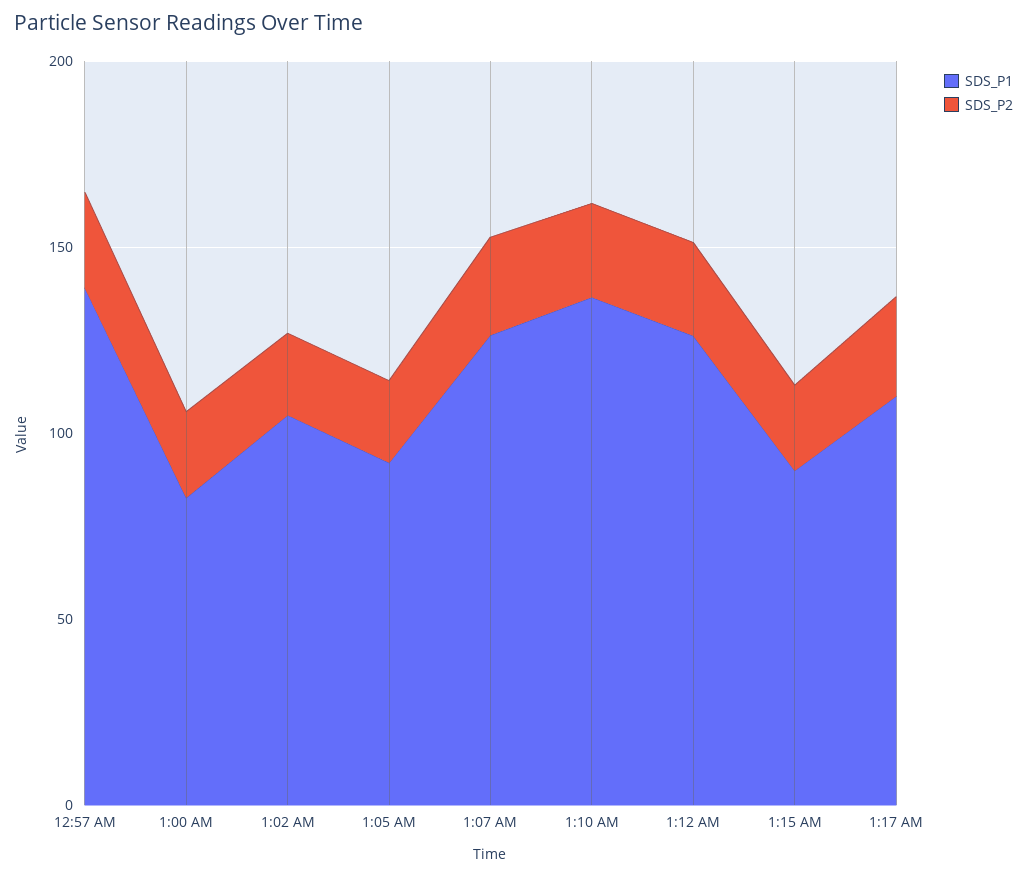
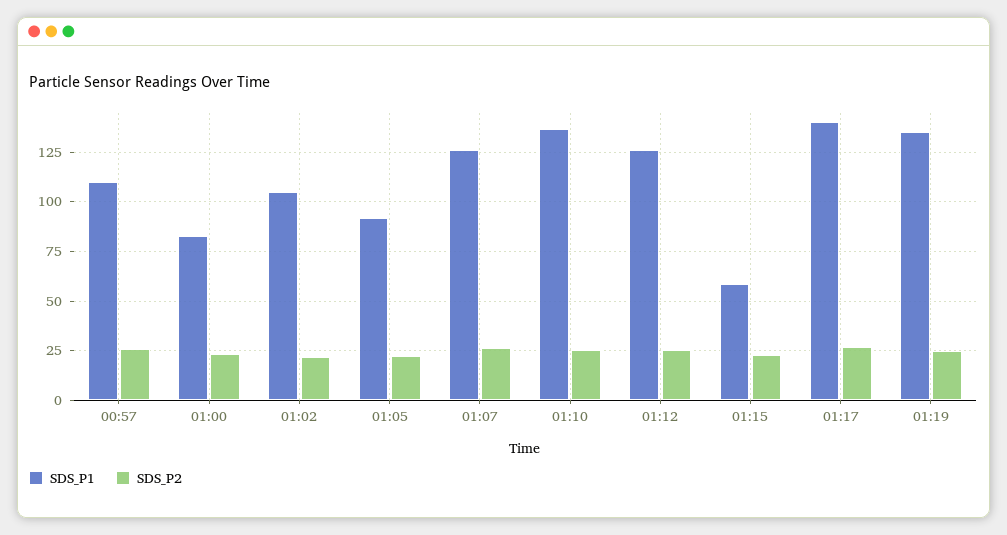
SDS_P1, 12:57 AM: 140 -> 110
SDS_P1, 1:15 AM: 90 -> 60
SDS_P1, 1:17 AM: 110 -> 140
SDS_P1, 01:19: none -> 135
SDS_P2, 01:19: none -> 25

